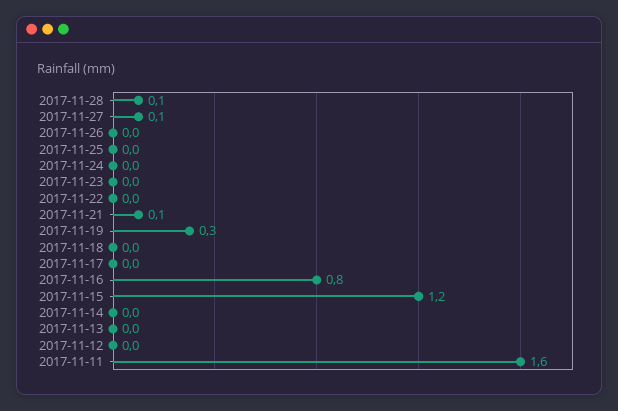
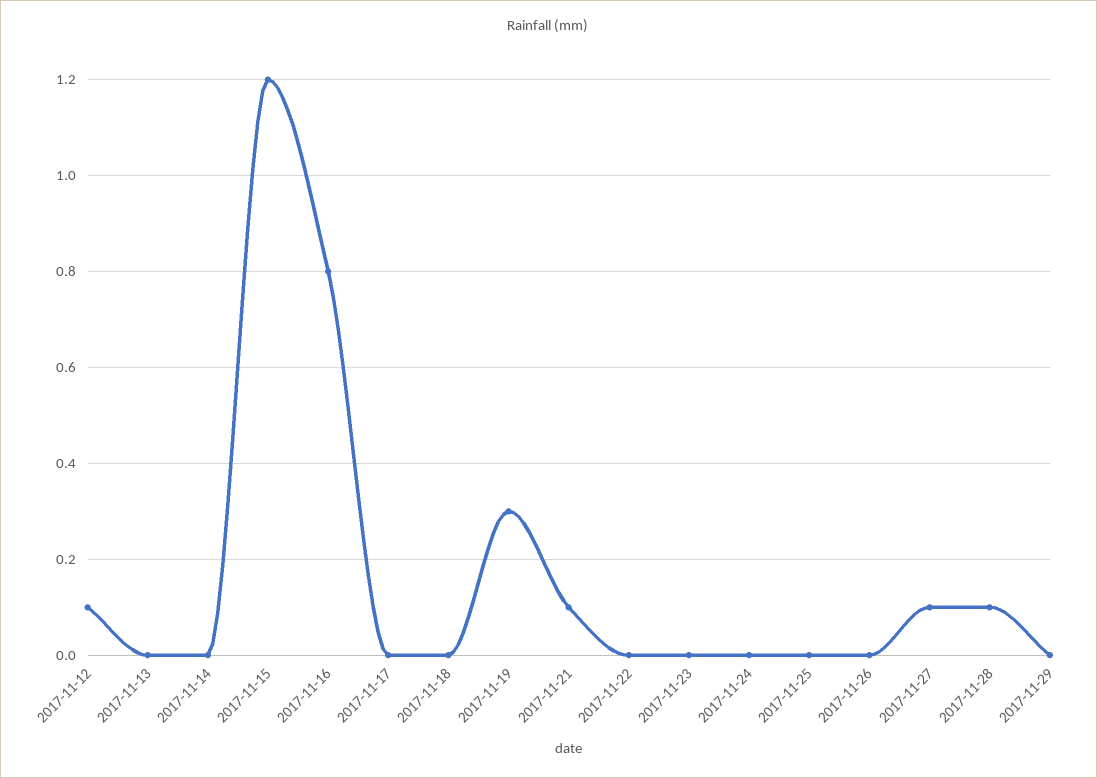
2017-11-12: 0 -> 0.1
2017-11-11: 1.6 -> none
2017-11-29: none -> 0

